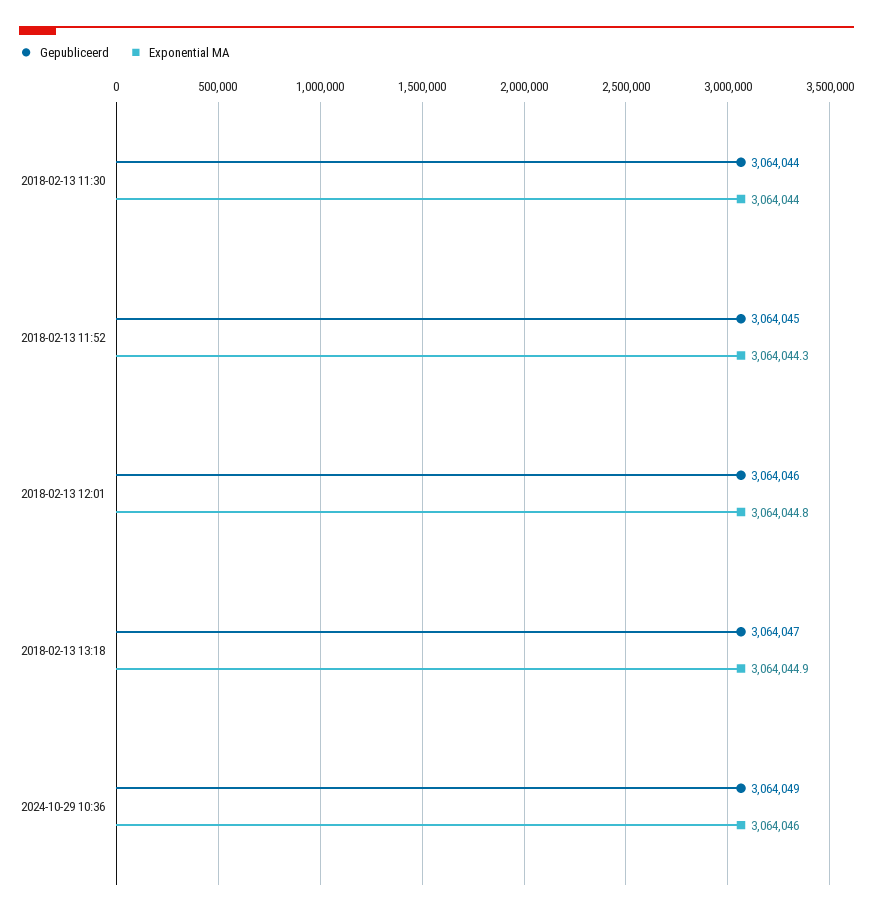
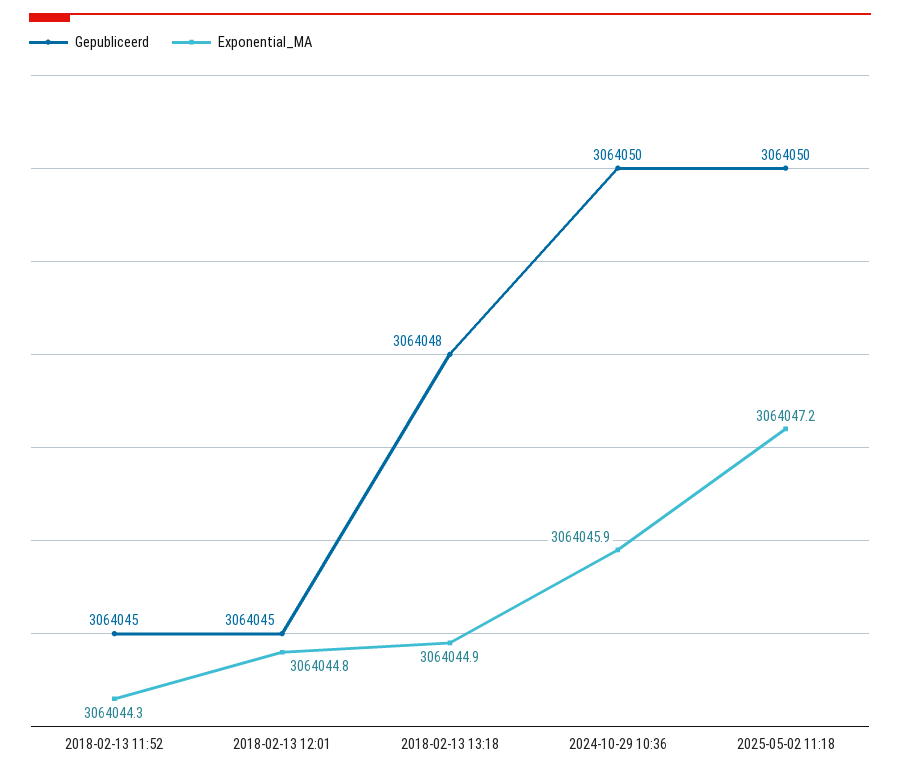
Gepubliceerd, 2018-02-13 11:30: 3064044 -> none
Exponential MA, 2018-02-13 11:30: 3064044 -> none
Gepubliceerd, 2018-02-13 12:01: 3064046 -> 3064045
Gepubliceerd, 2018-02-13 13:18: 3064047 -> 3064048
Gepubliceerd, 2024-10-29 10:36: 3064049 -> 3064050
Exponential MA, 2024-10-29 10:36: 3064046 -> 3064045.9
Gepubliceerd, 2025-05-02 11:18: none -> 3064050
Exponential MA, 2025-05-02 11:18: none -> 3064047.2

